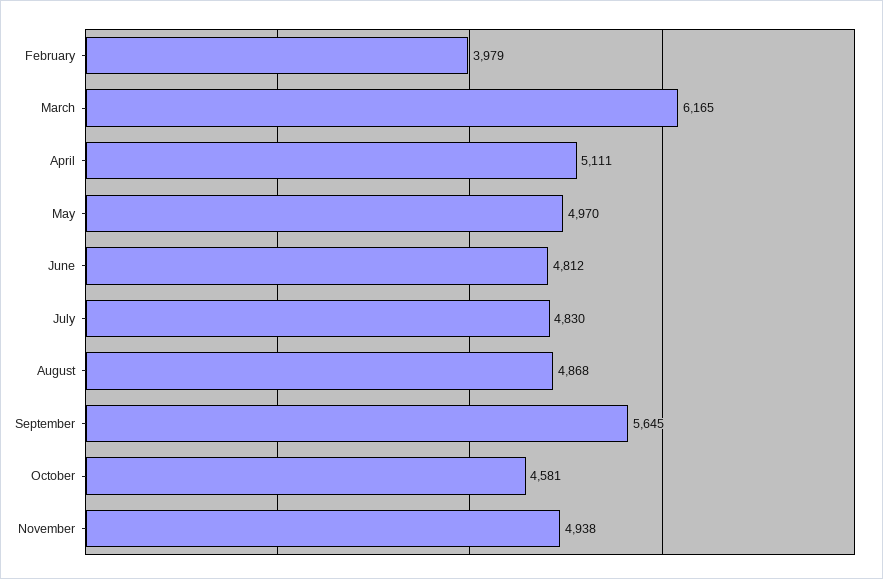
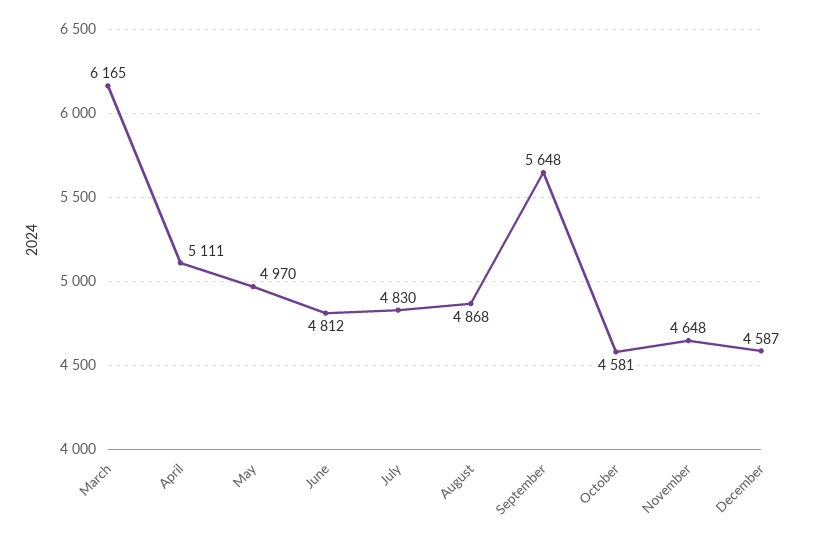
February: 3979 -> none
September: 5645 -> 5648
November: 4938 -> 4648
December: none -> 4587

